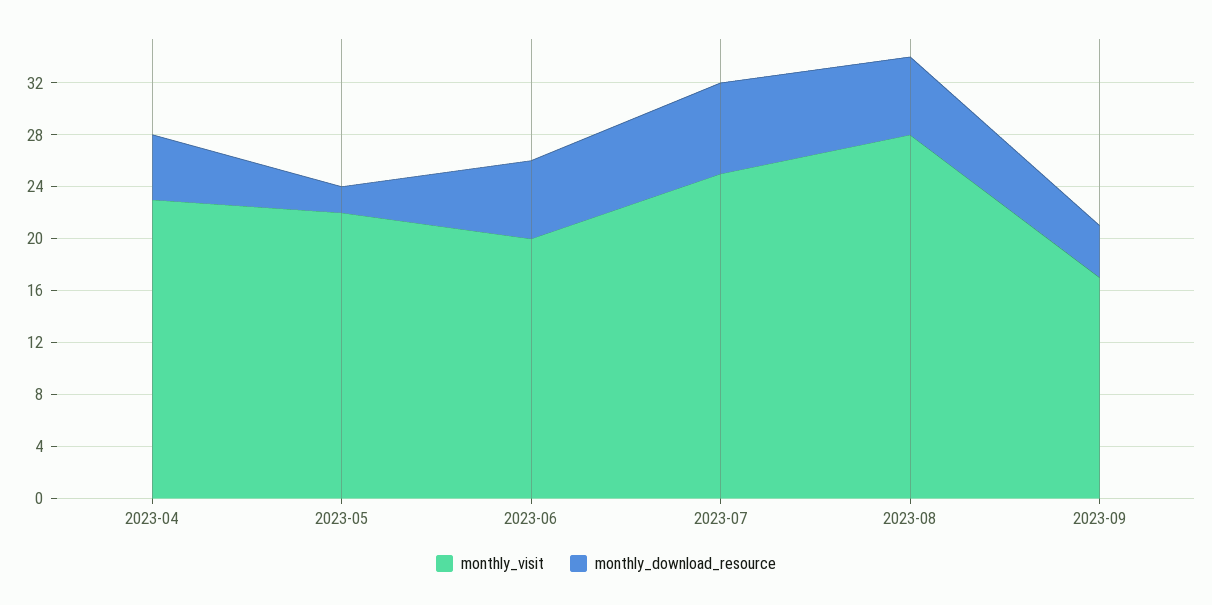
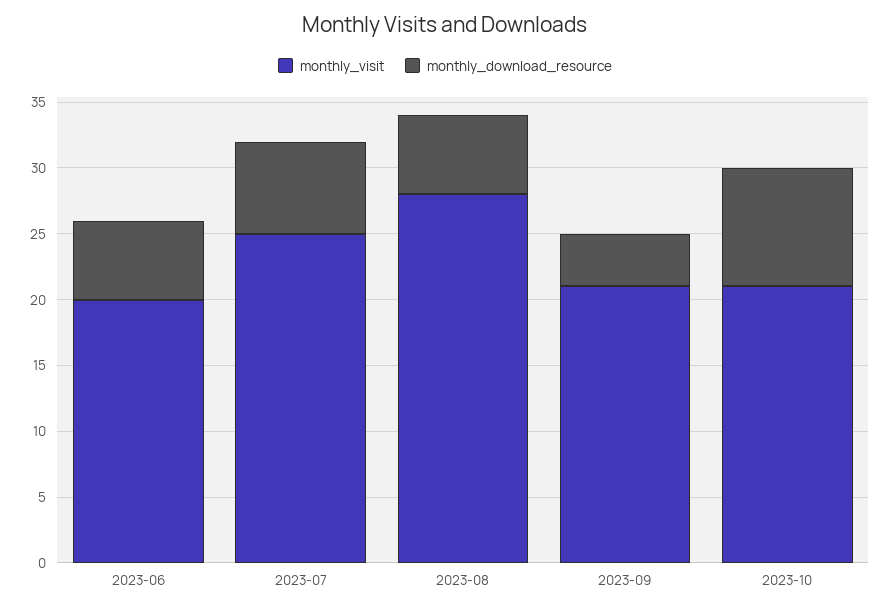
monthly_visit, 2023-04: 23 -> none
monthly_download_resource, 2023-04: 5 -> none
monthly_visit, 2023-05: 22 -> none
monthly_download_resource, 2023-05: 2 -> none
monthly_visit, 2023-09: 17 -> 21
monthly_visit, 2023-10: none -> 21
monthly_download_resource, 2023-10: none -> 9

